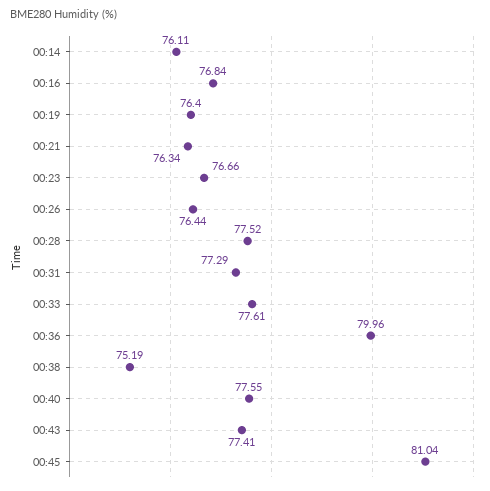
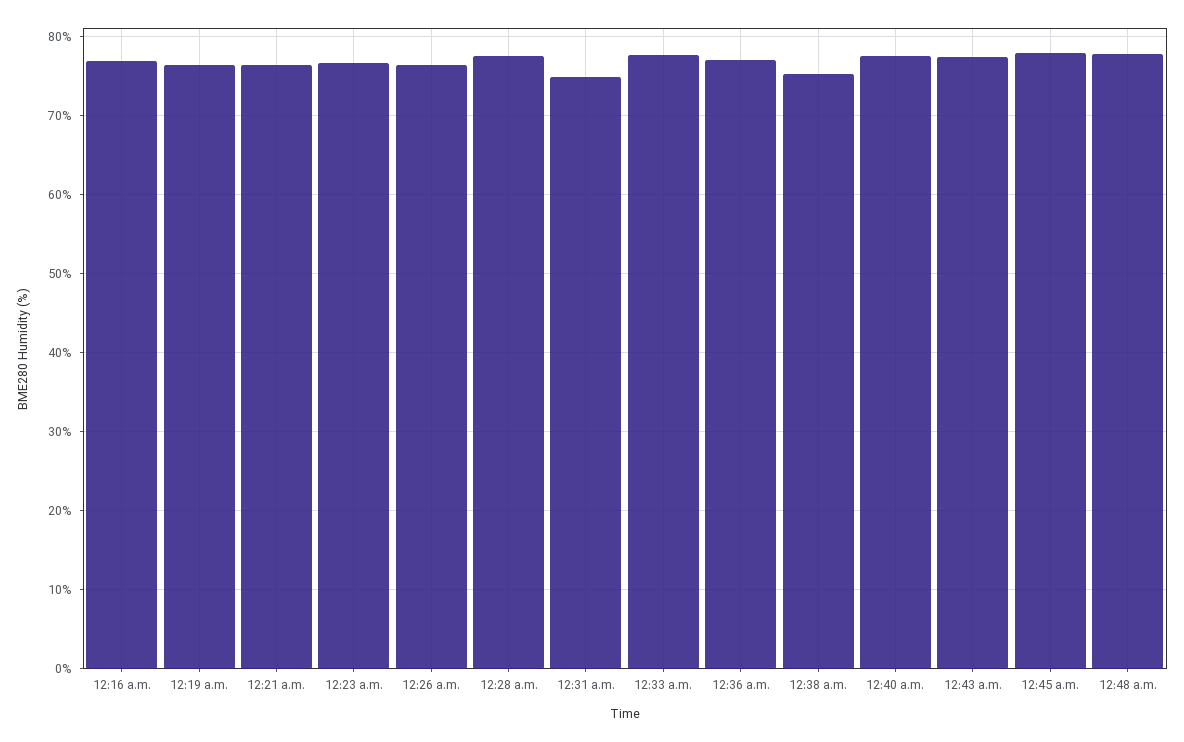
00:14: 76.11 -> none
00:31: 77.29 -> 75
00:36: 79.96 -> 77
00:45: 81.04 -> 78
12:48 a.m.: none -> 78

